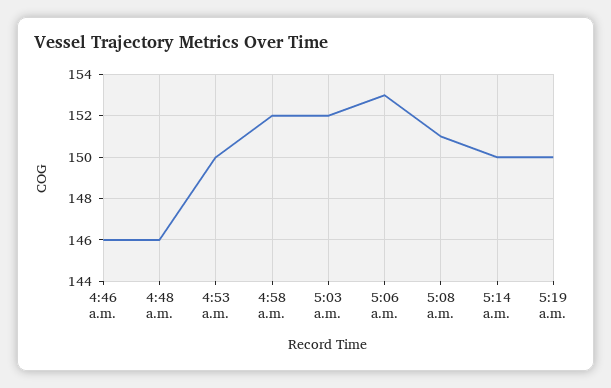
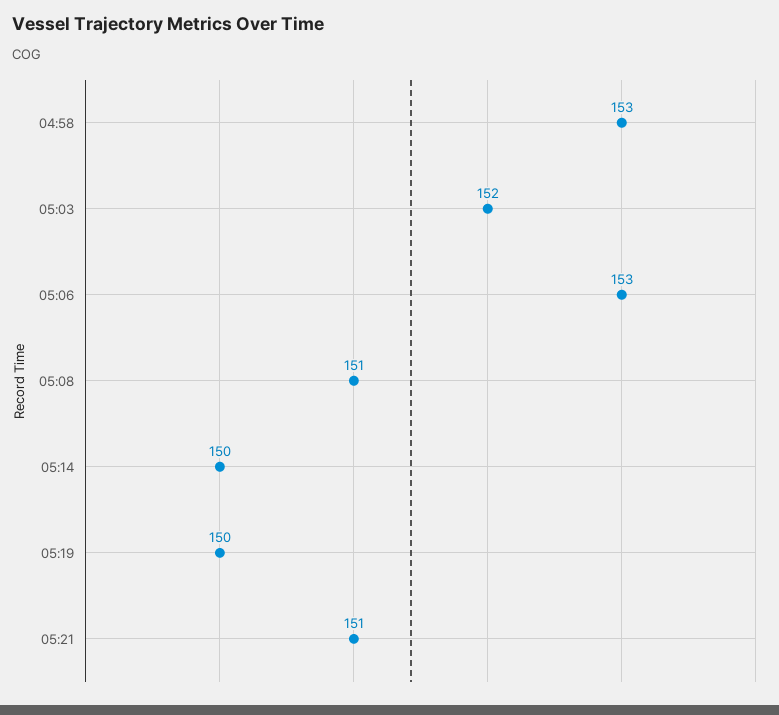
4:46 a.m.: 146 -> none
4:48 a.m.: 146 -> none
4:53 a.m.: 150 -> none
4:58 a.m.: 152 -> 153
05:21: none -> 151

